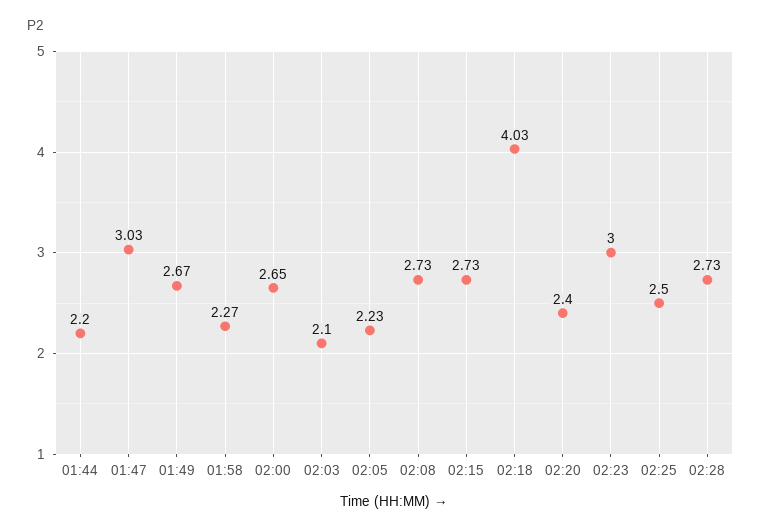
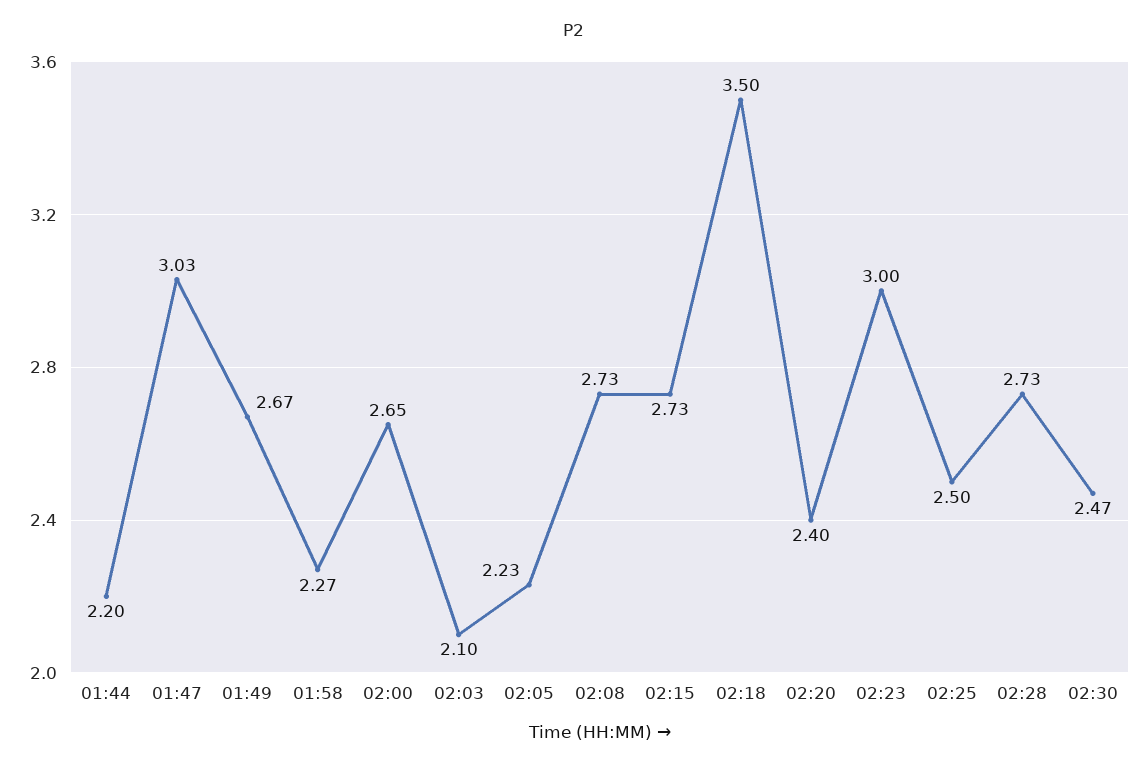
02:18: 4.03 -> 3.5
02:30: none -> 2.47

